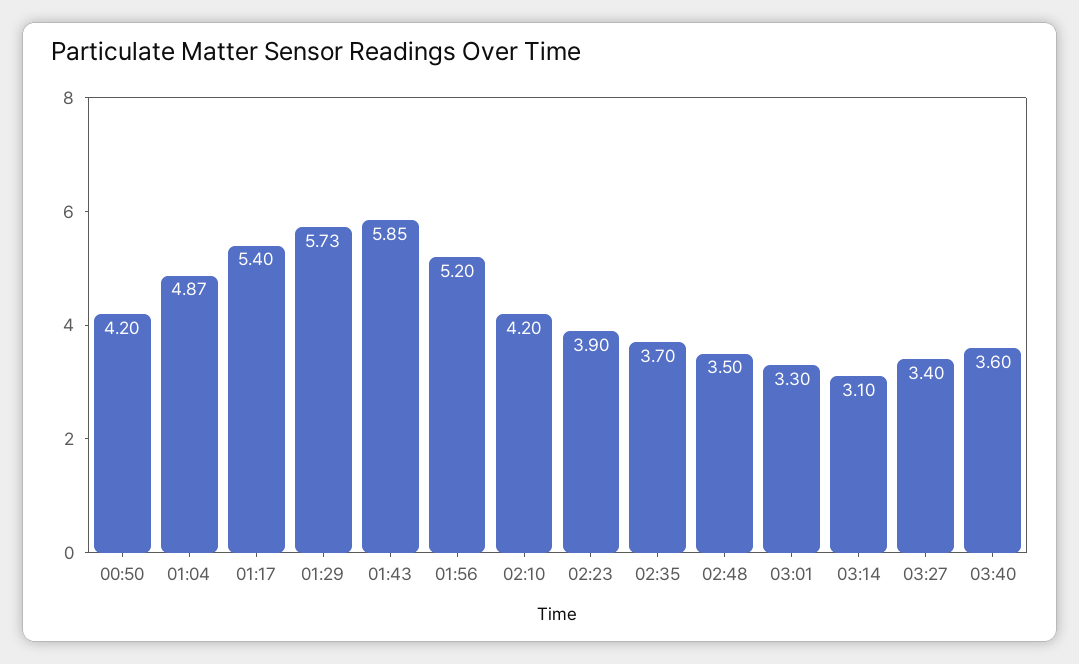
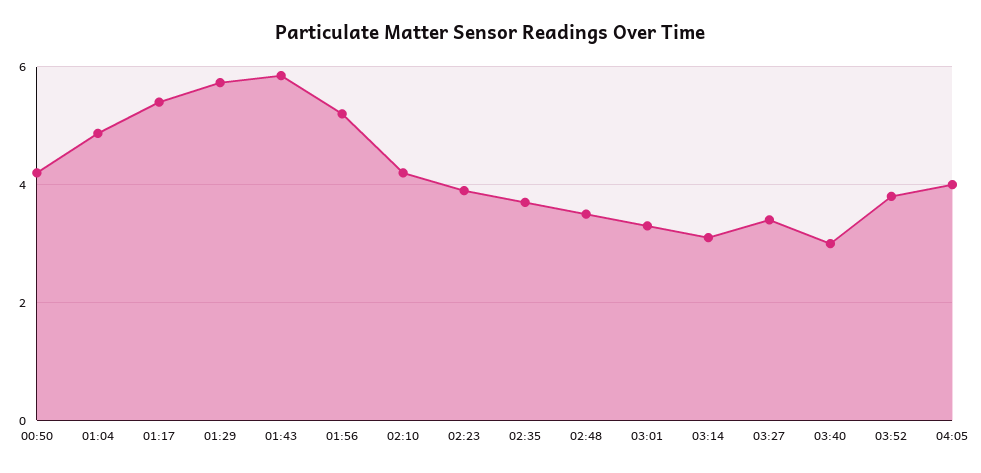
03:40: 3.6 -> 3
03:52: none -> 3.8
04:05: none -> 4

